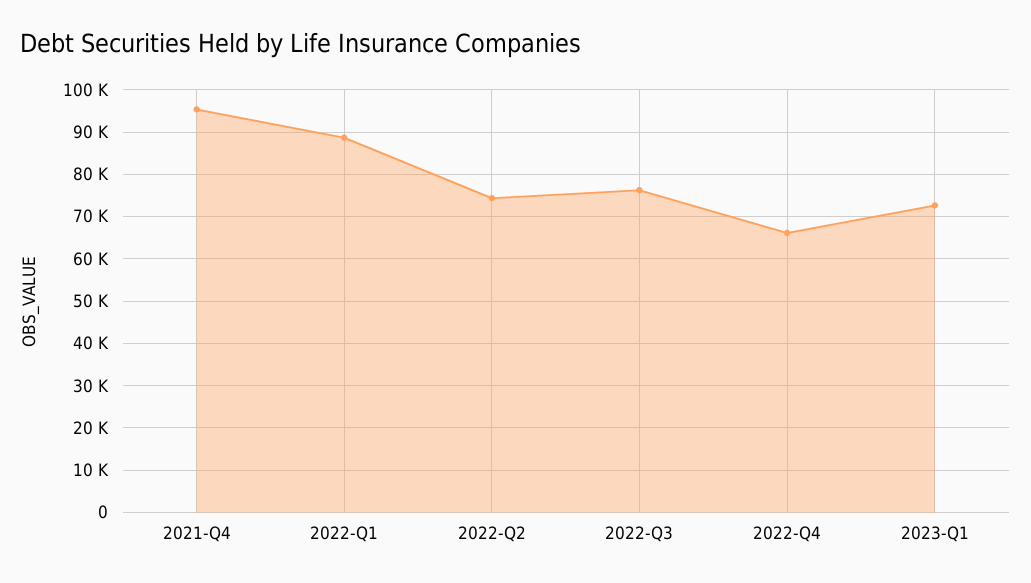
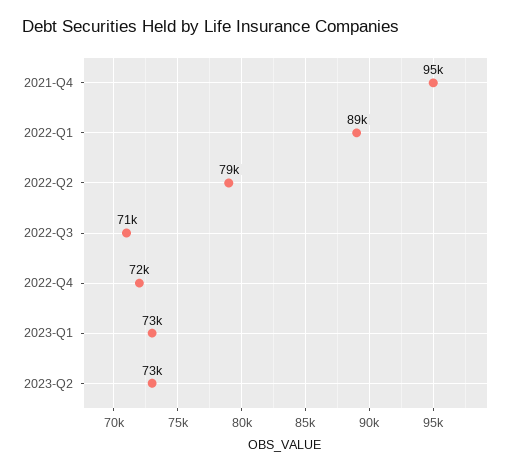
2022-Q2: 74000 -> 79000
2022-Q3: 76000 -> 71000
2022-Q4: 66000 -> 72000
2023-Q2: none -> 73000

